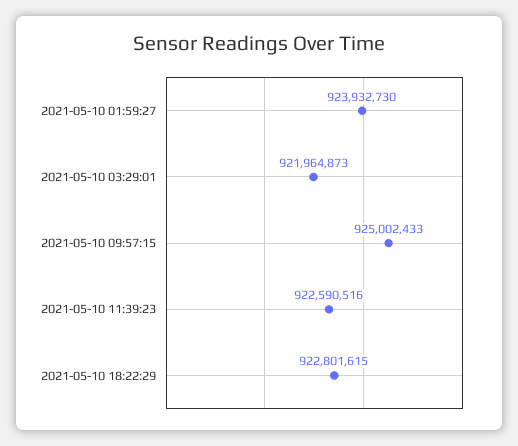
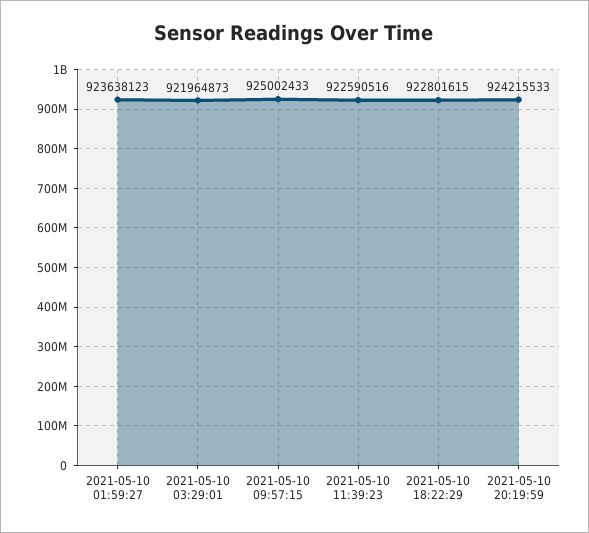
2021-05-10 01:59:27: 923932730 -> 923638123
2021-05-10 20:19:59: none -> 924215533

